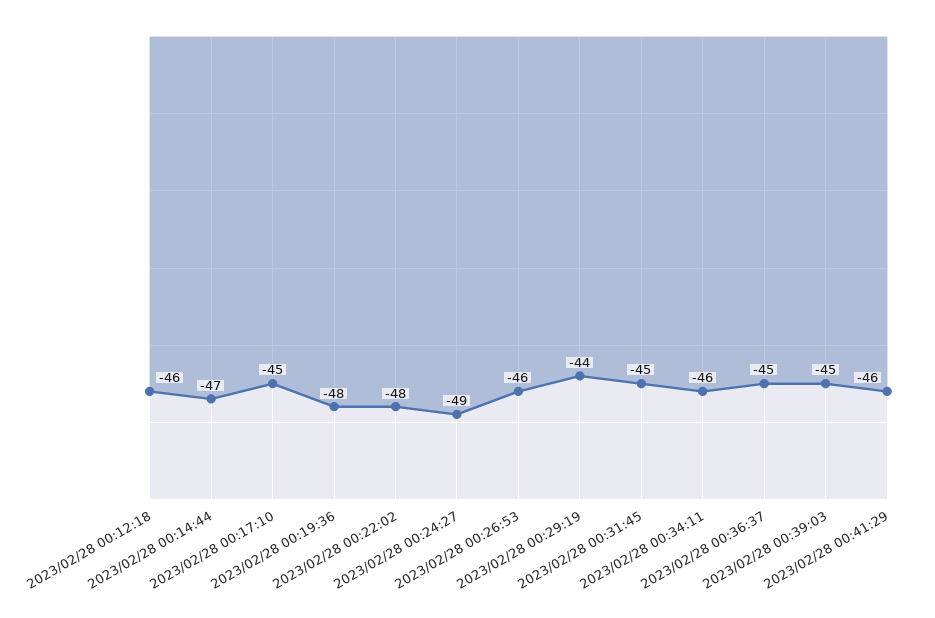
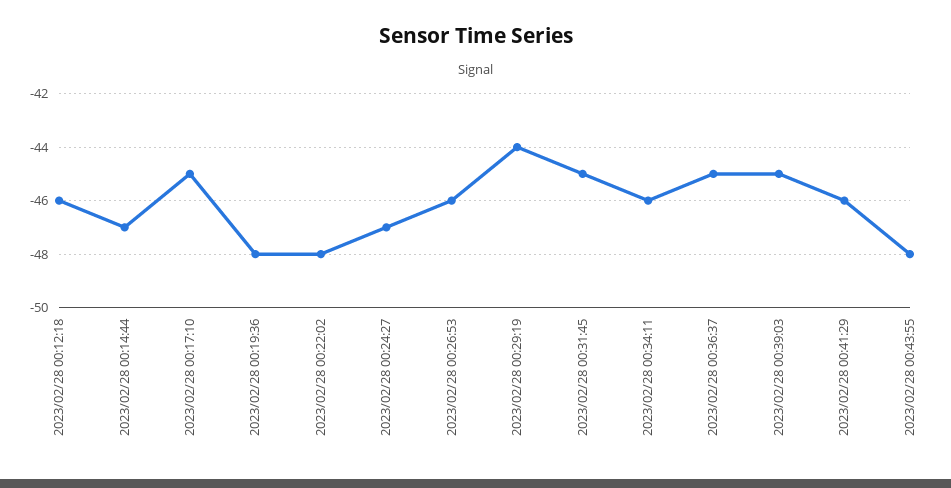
2023/02/28 00:24:27: -49 -> -47
2023/02/28 00:43:55: none -> -48

